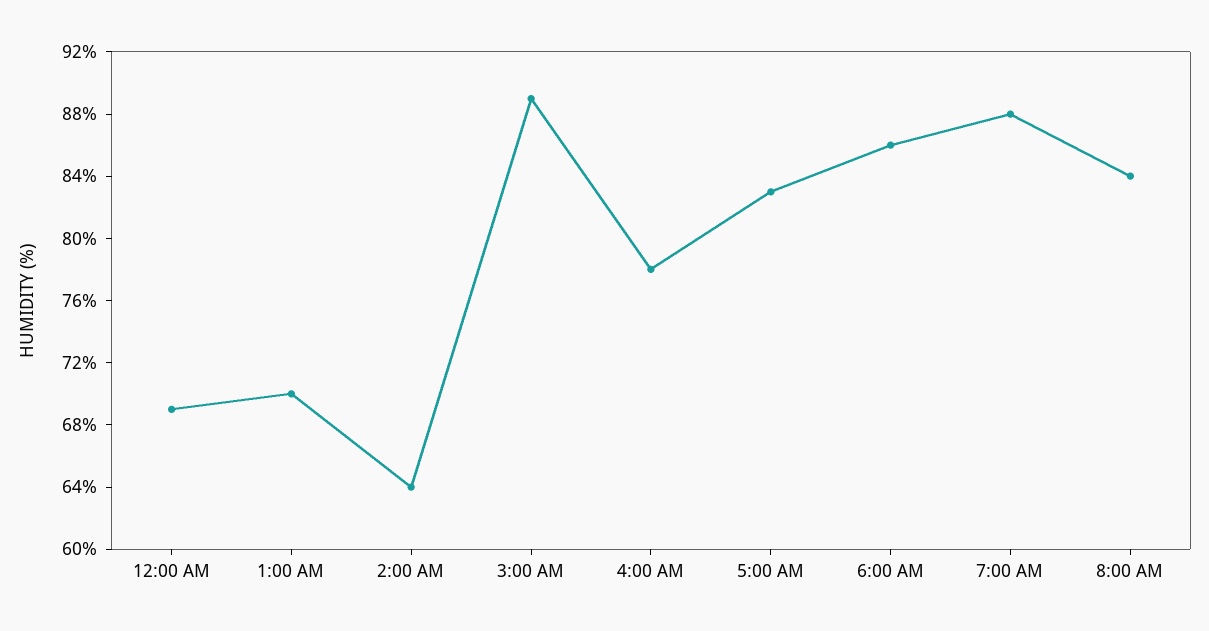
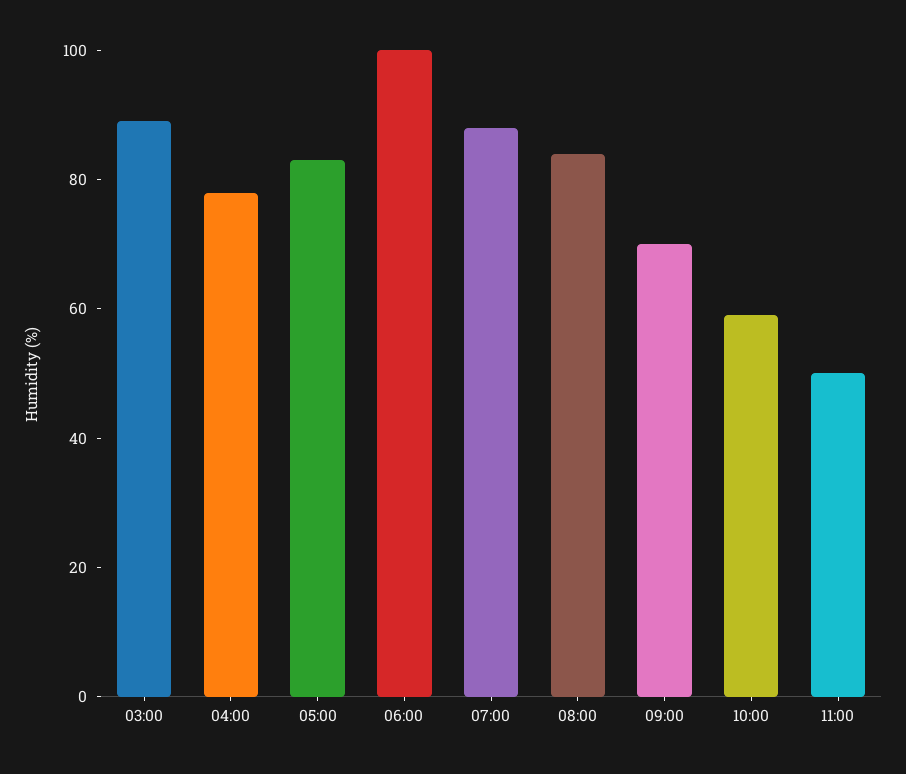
12:00 AM: 69 -> none
1:00 AM: 70 -> none
2:00 AM: 64 -> none
6:00 AM: 86 -> 100
09:00: none -> 70
10:00: none -> 60
11:00: none -> 50

